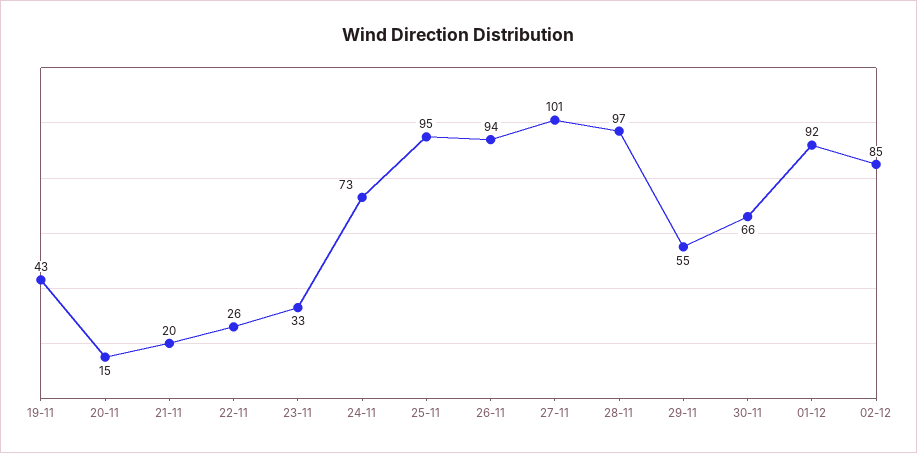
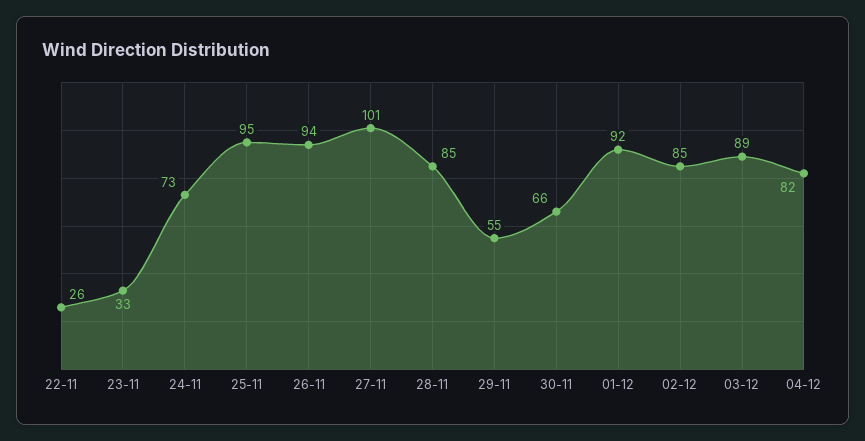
19-11: 43 -> none
20-11: 15 -> none
21-11: 20 -> none
28-11: 97 -> 85
03-12: none -> 89
04-12: none -> 82

